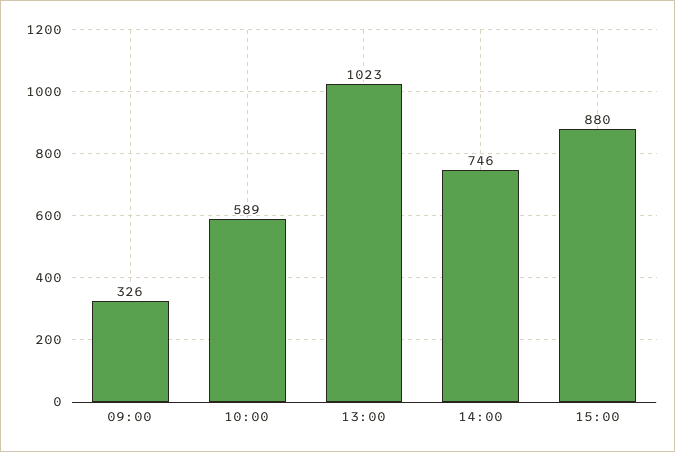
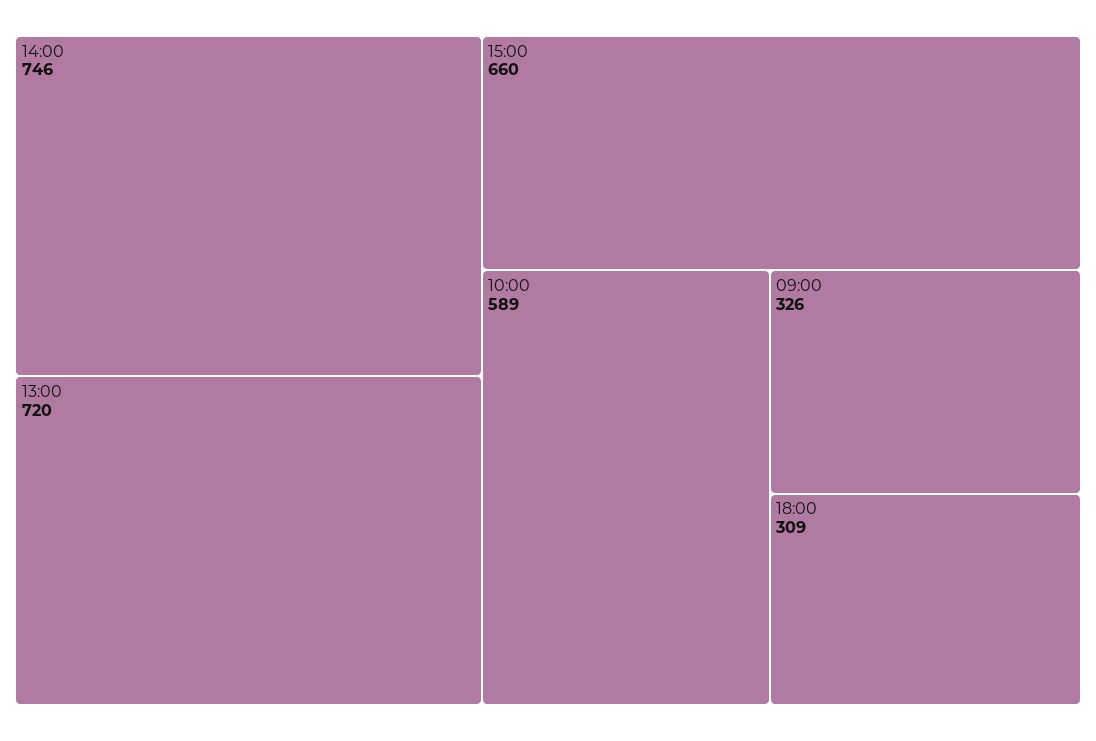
13:00: 1023 -> 720
15:00: 880 -> 660
18:00: none -> 309

